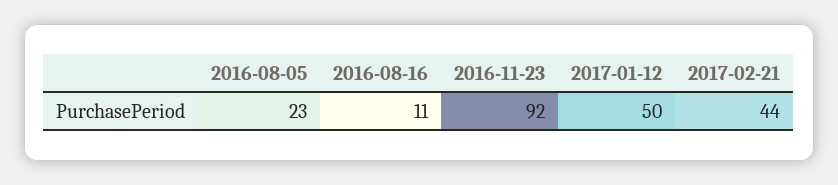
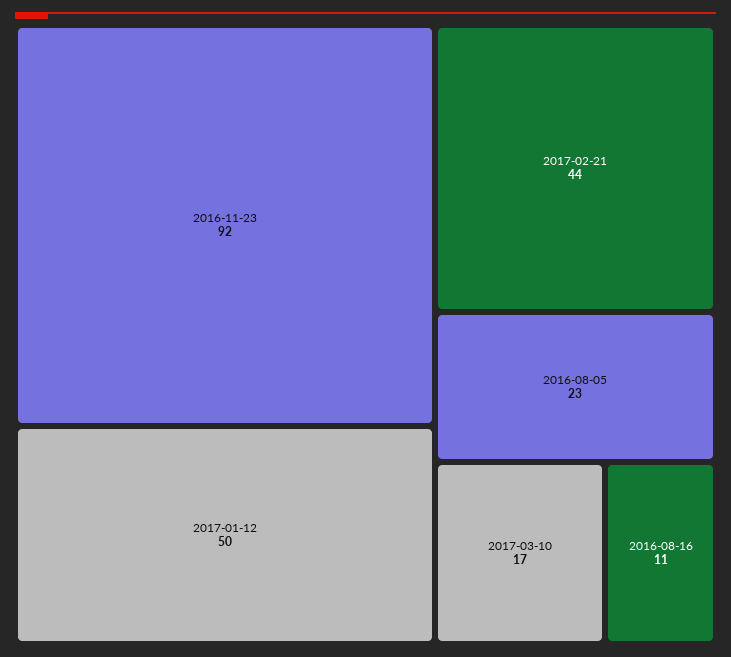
2017-03-10: none -> 17

